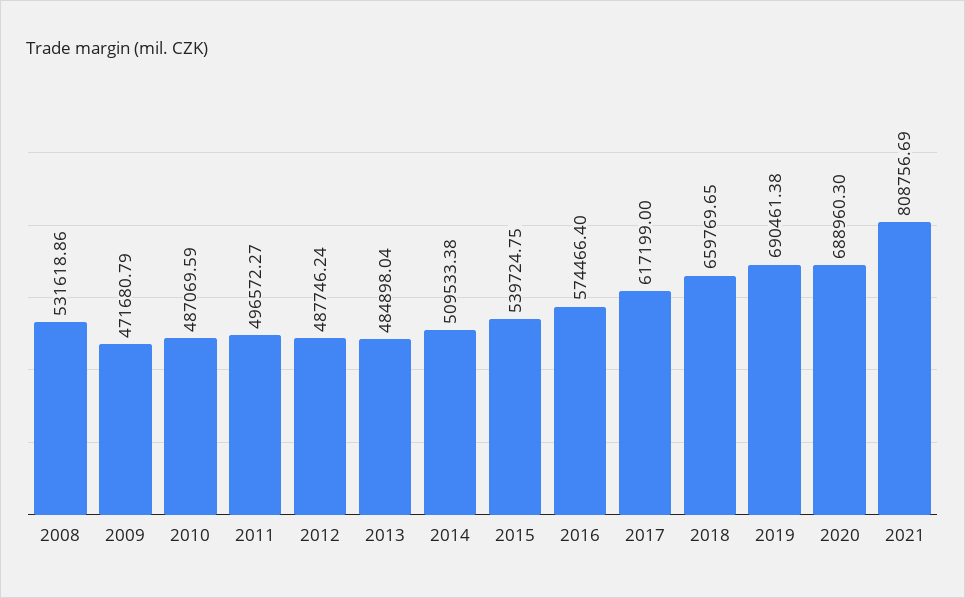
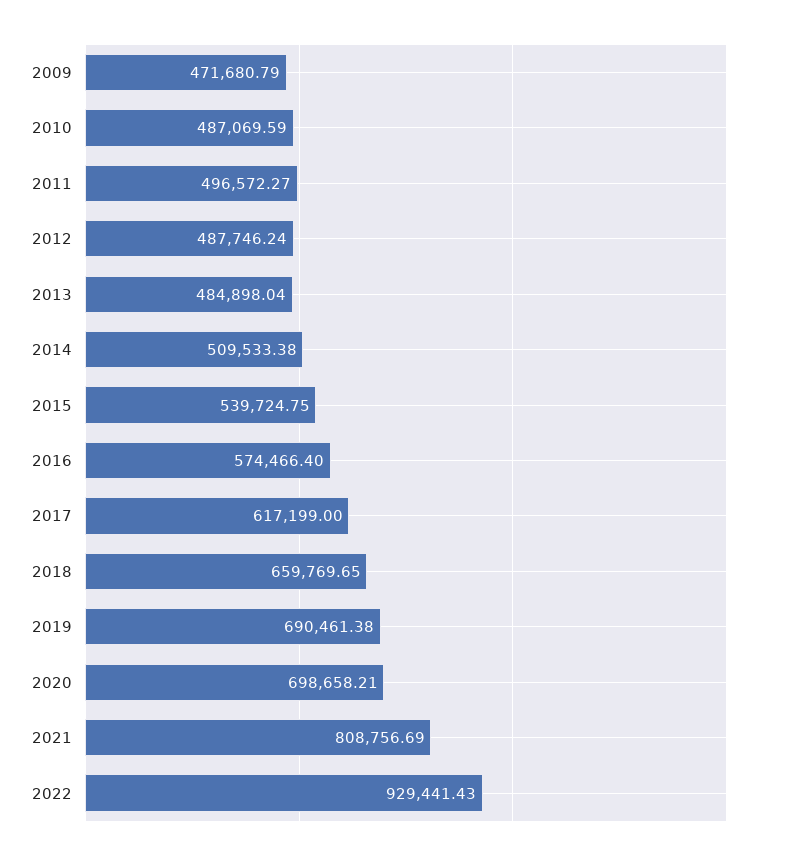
2008: 531618.86 -> none
2020: 688960.3 -> 698658.21
2022: none -> 929441.43

